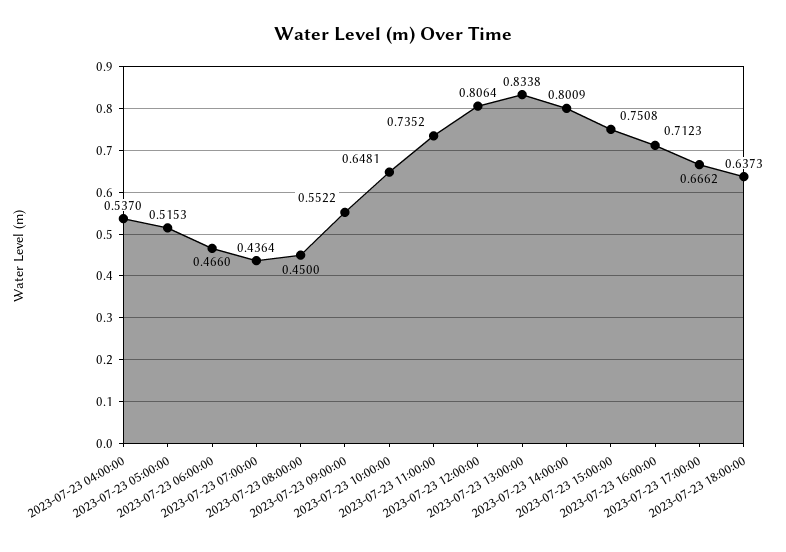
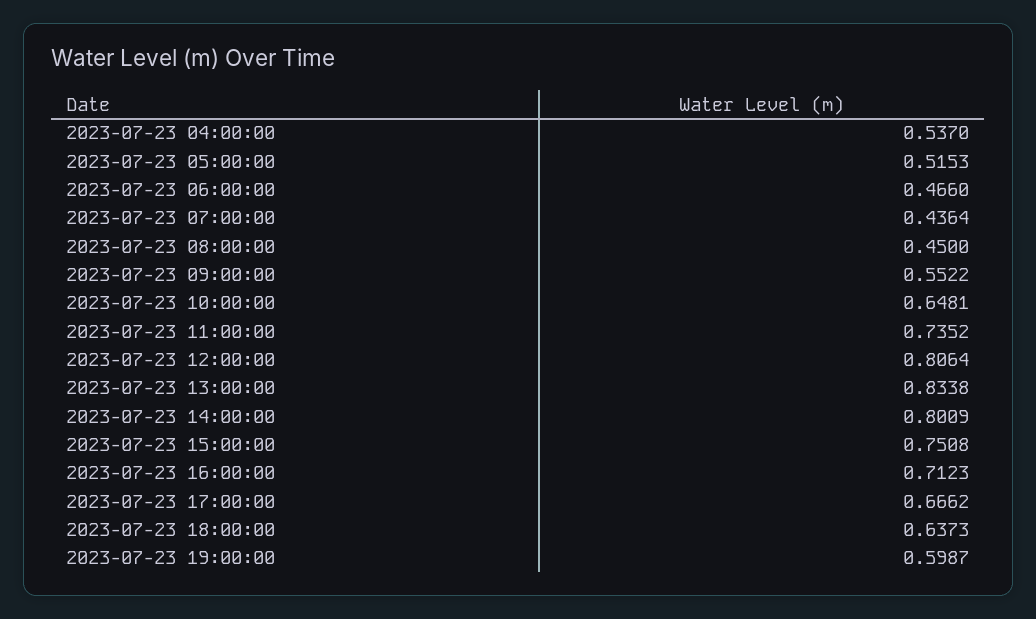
2023-07-23 19:00:00: none -> 0.5987

